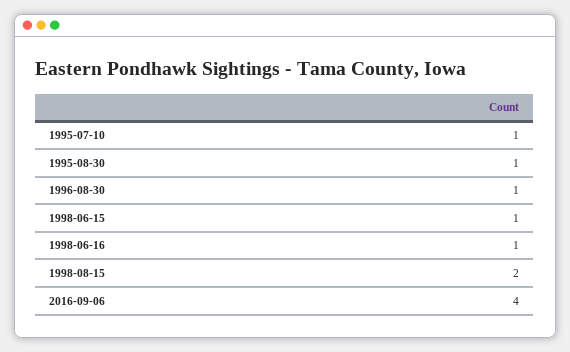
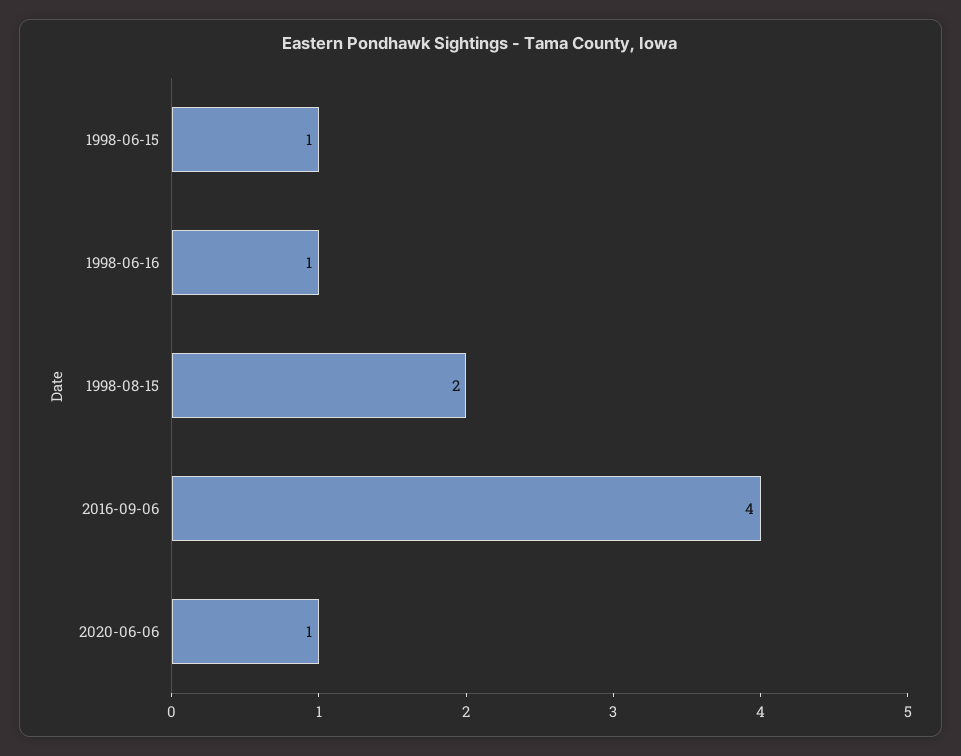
1995-07-10: 1 -> none
1995-08-30: 1 -> none
1996-08-30: 1 -> none
2020-06-06: none -> 1

